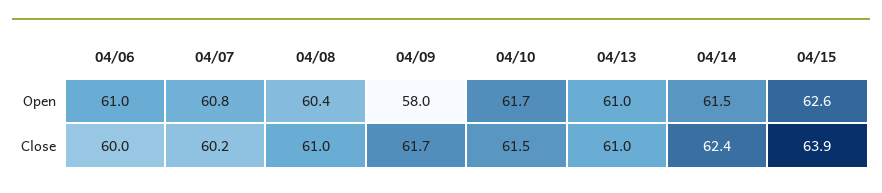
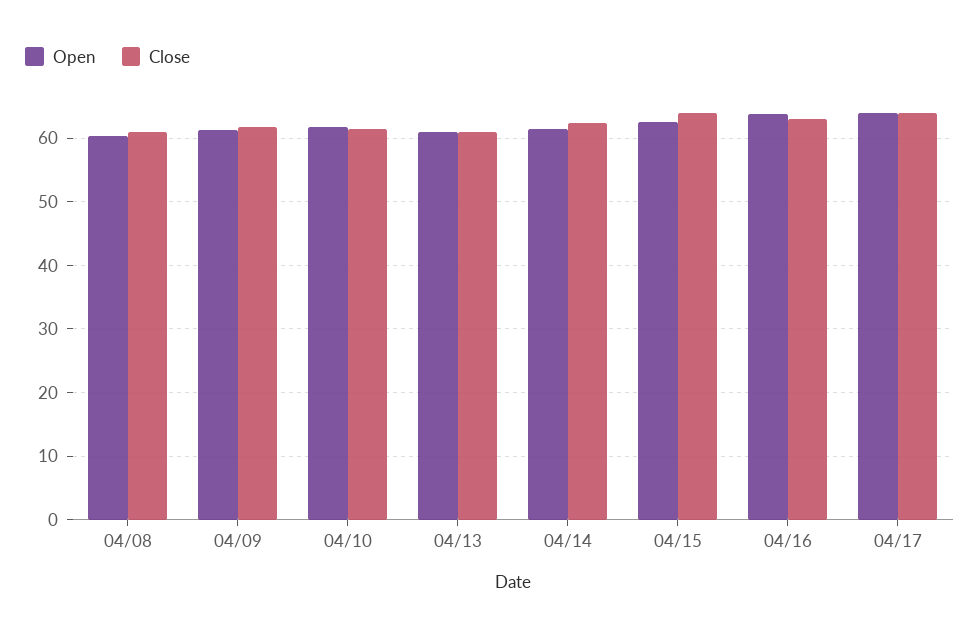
Open, 04/06: 61 -> none
Open, 04/07: 60.8 -> none
Open, 04/09: 58 -> 61
Close, 04/06: 60 -> none
Close, 04/07: 60.2 -> none
Open, 04/16: none -> 64
Close, 04/16: none -> 63
Open, 04/17: none -> 64
Close, 04/17: none -> 64

